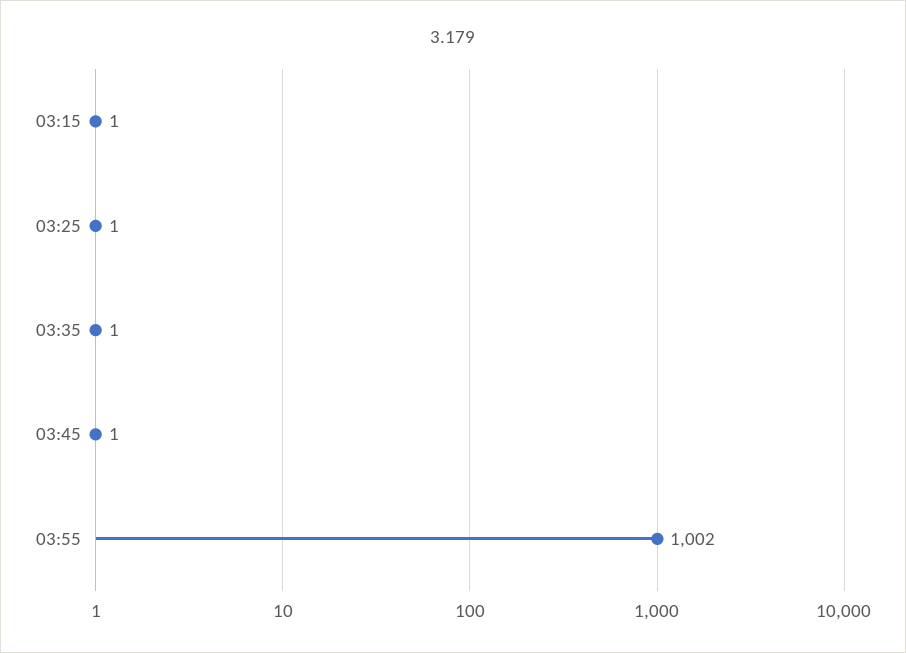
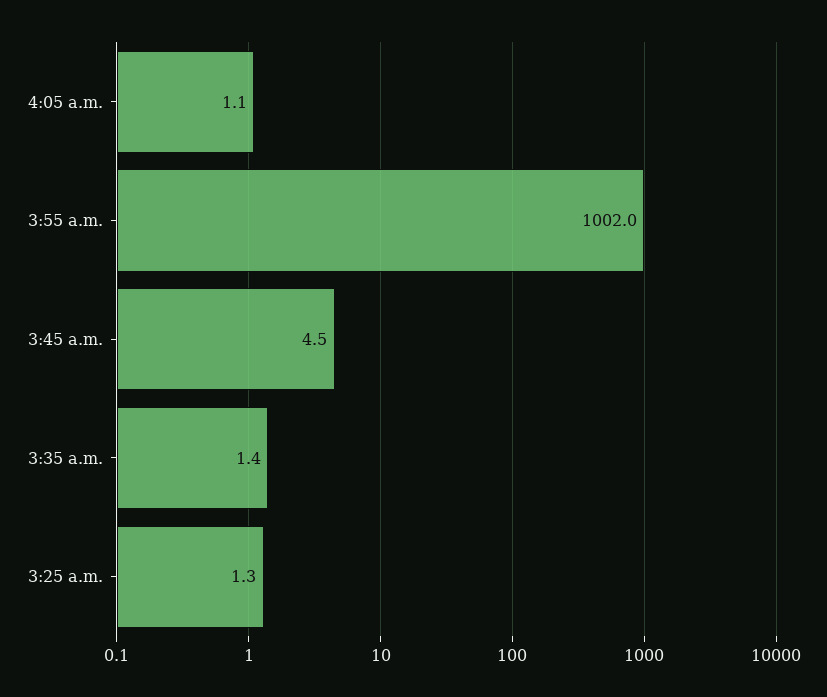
03:15: 1 -> none
03:45: 1 -> 4.5
4:05 a.m.: none -> 1.1

